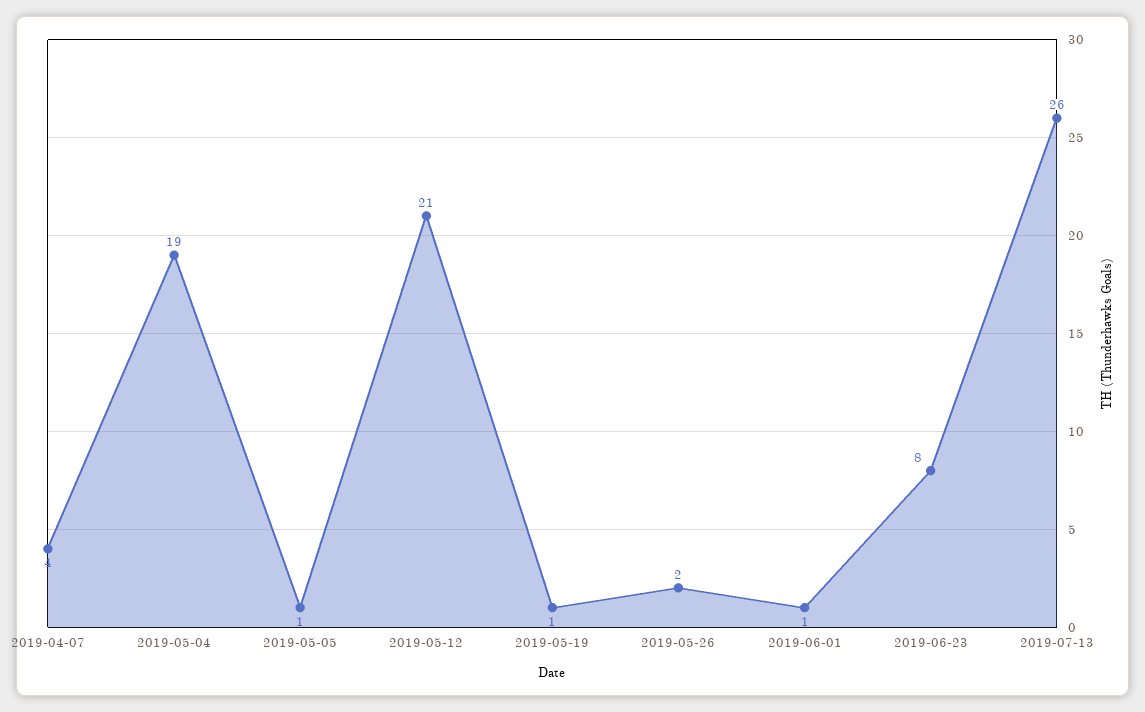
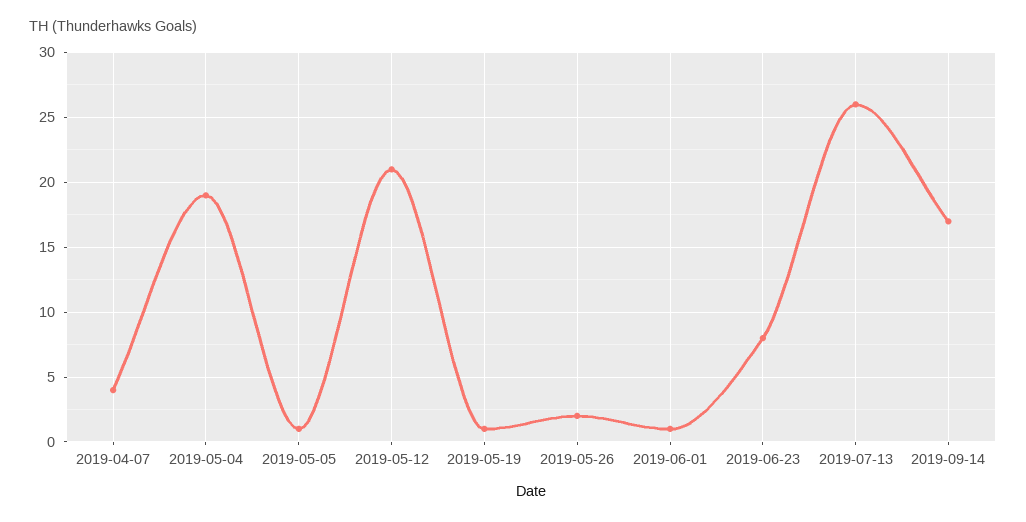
2019-09-14: none -> 17

